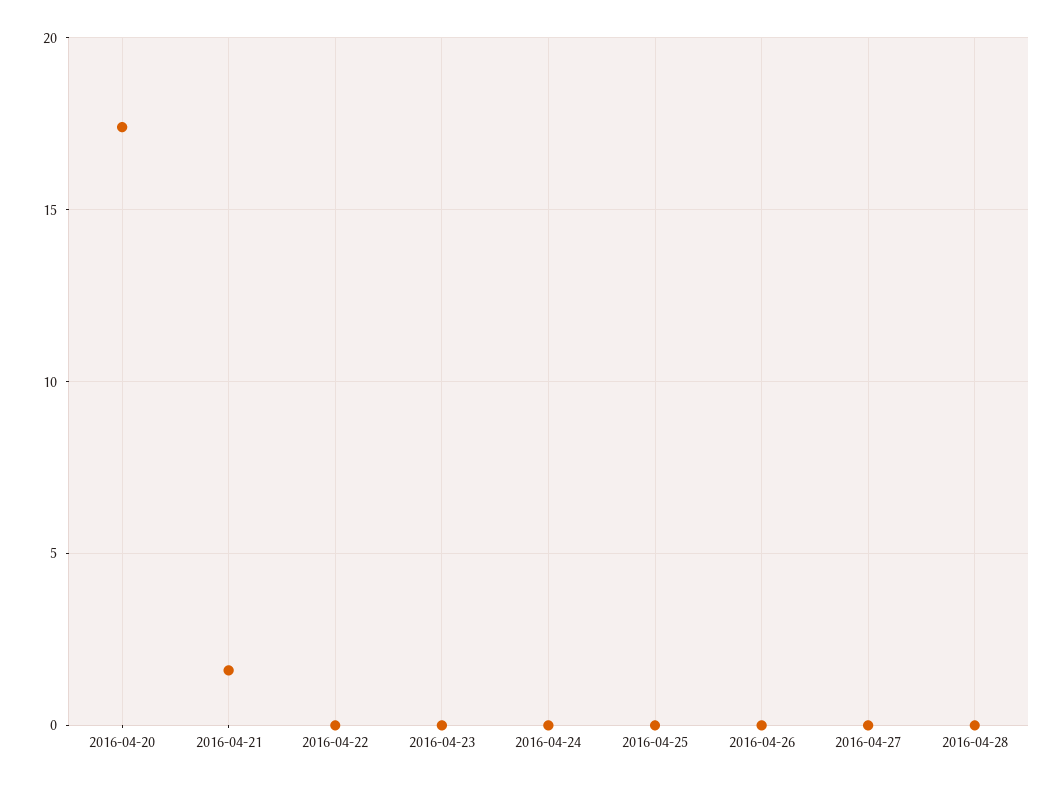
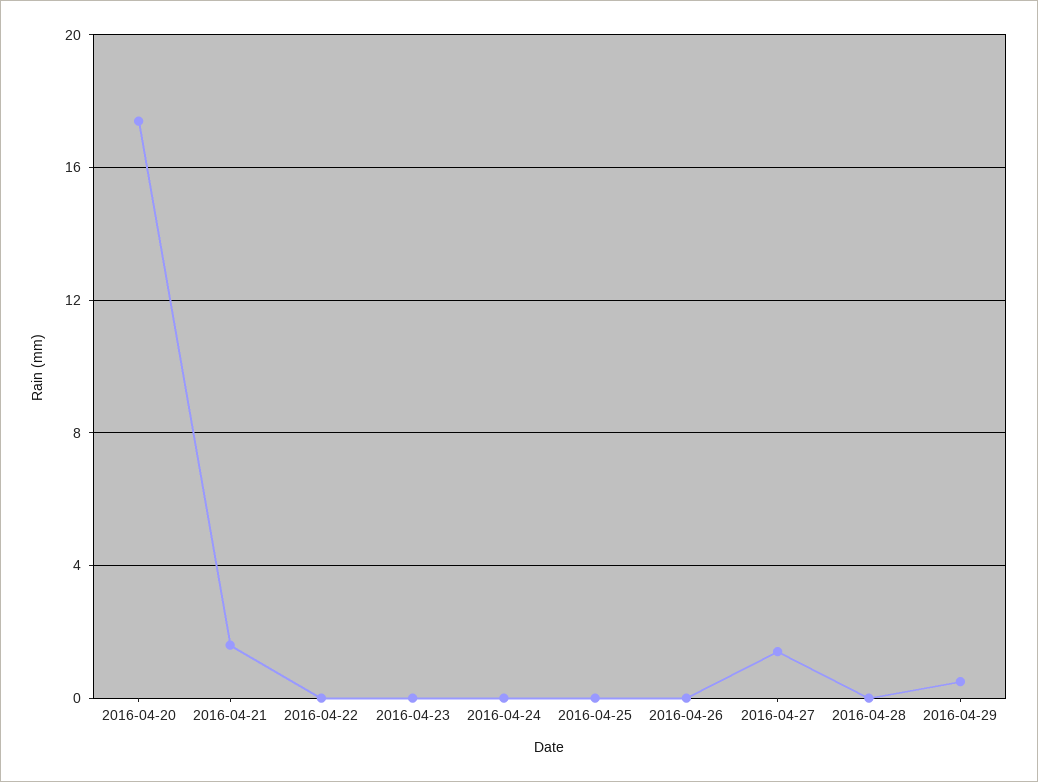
2016-04-27: 0 -> 1.5
2016-04-29: none -> 0.5

